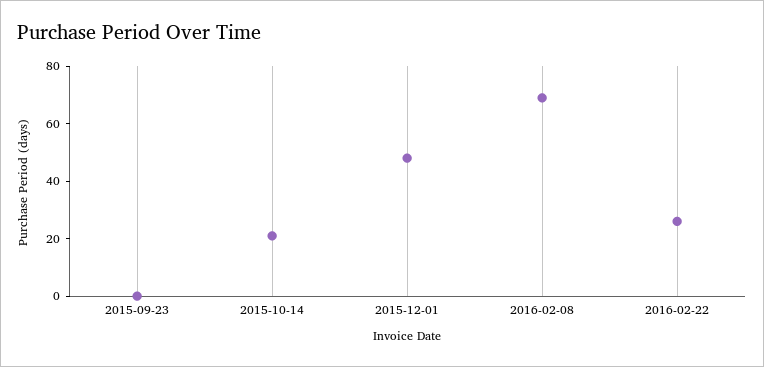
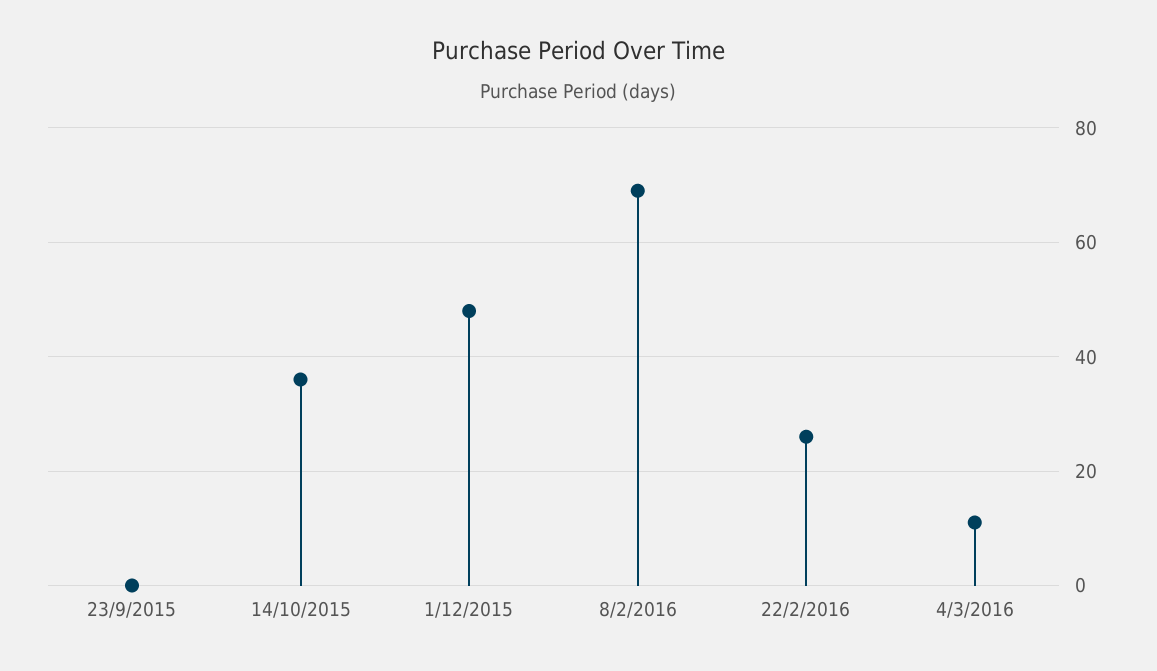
2015-10-14: 20 -> 35
4/3/2016: none -> 10

